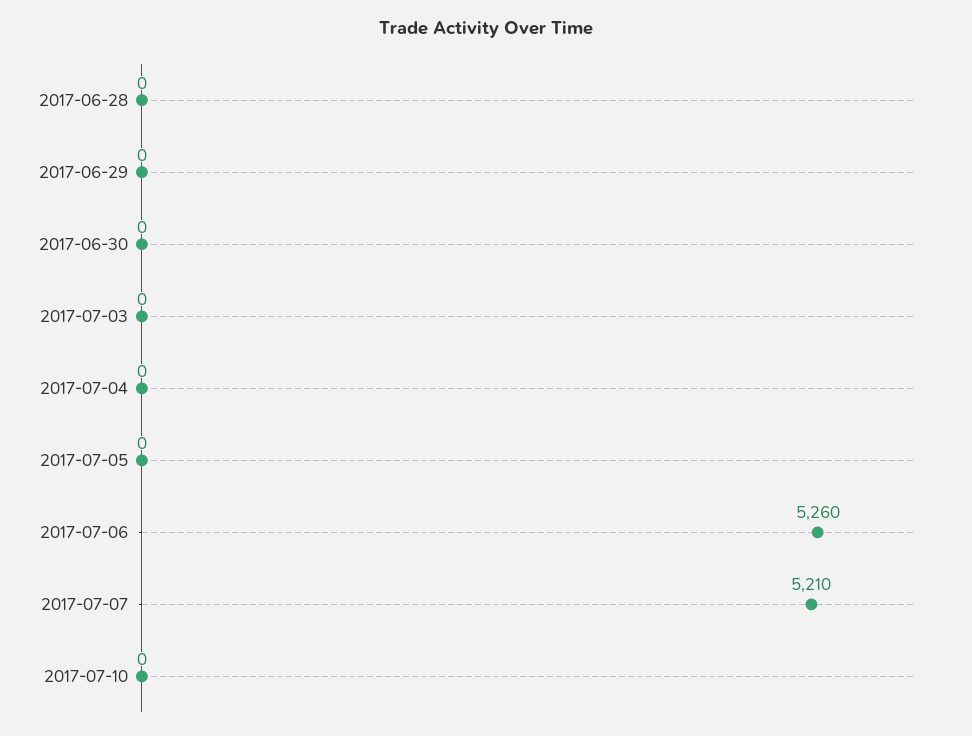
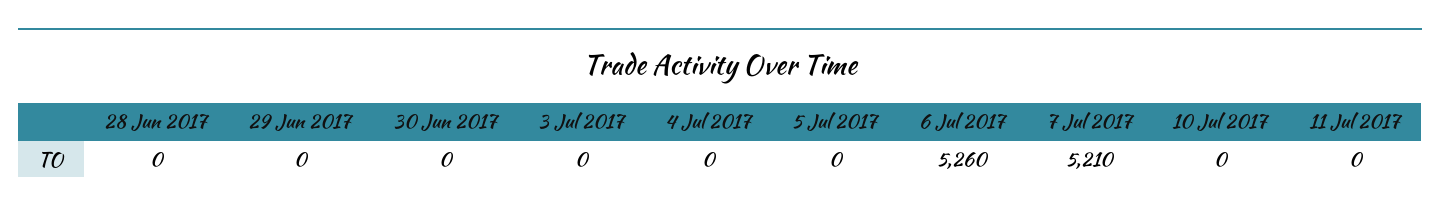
11 Jul 2017: none -> 0

